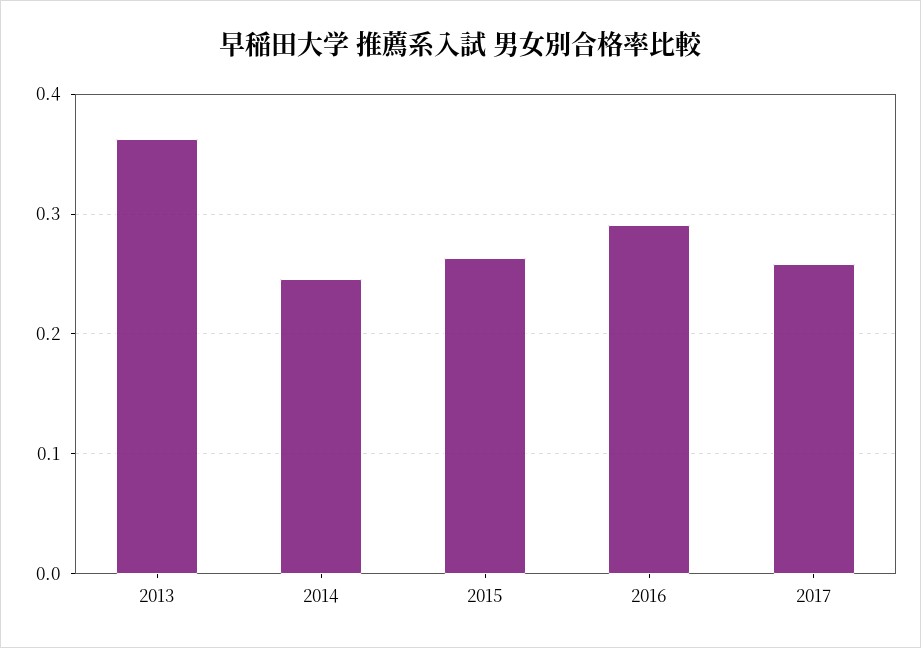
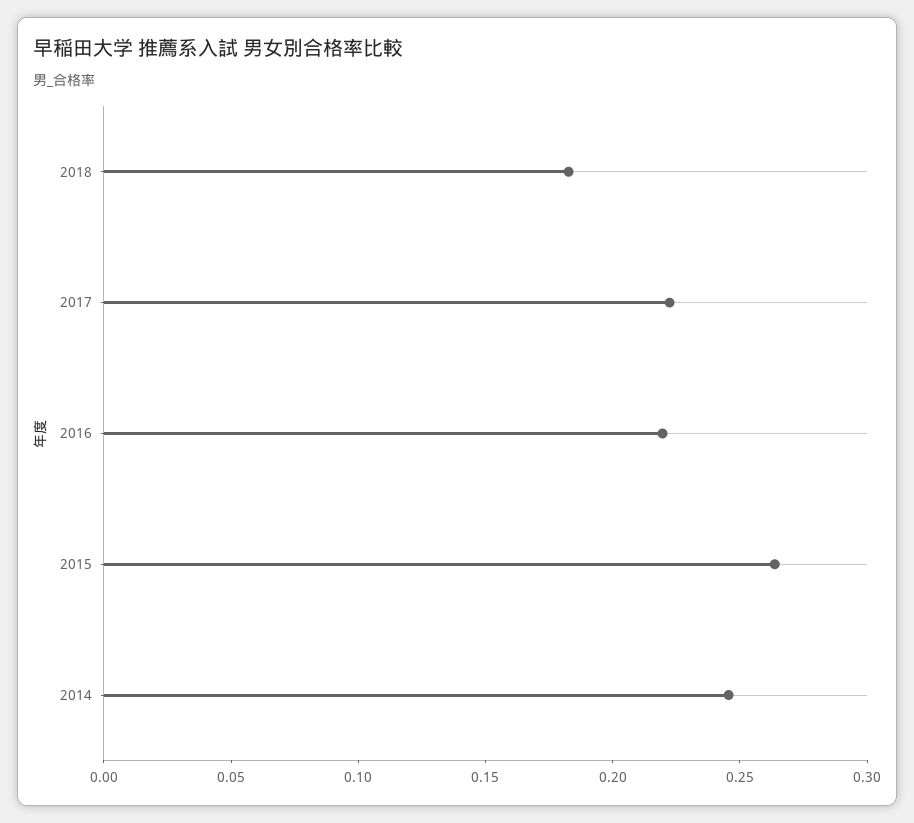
2013: 0.36 -> none
2016: 0.29 -> 0.22
2017: 0.26 -> 0.22
2018: none -> 0.18

